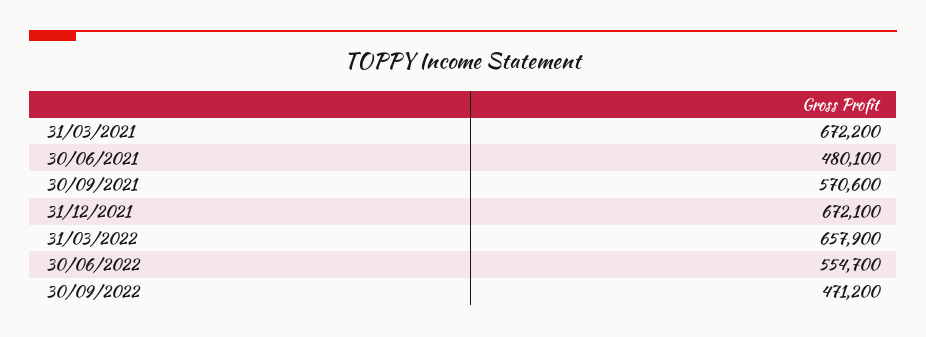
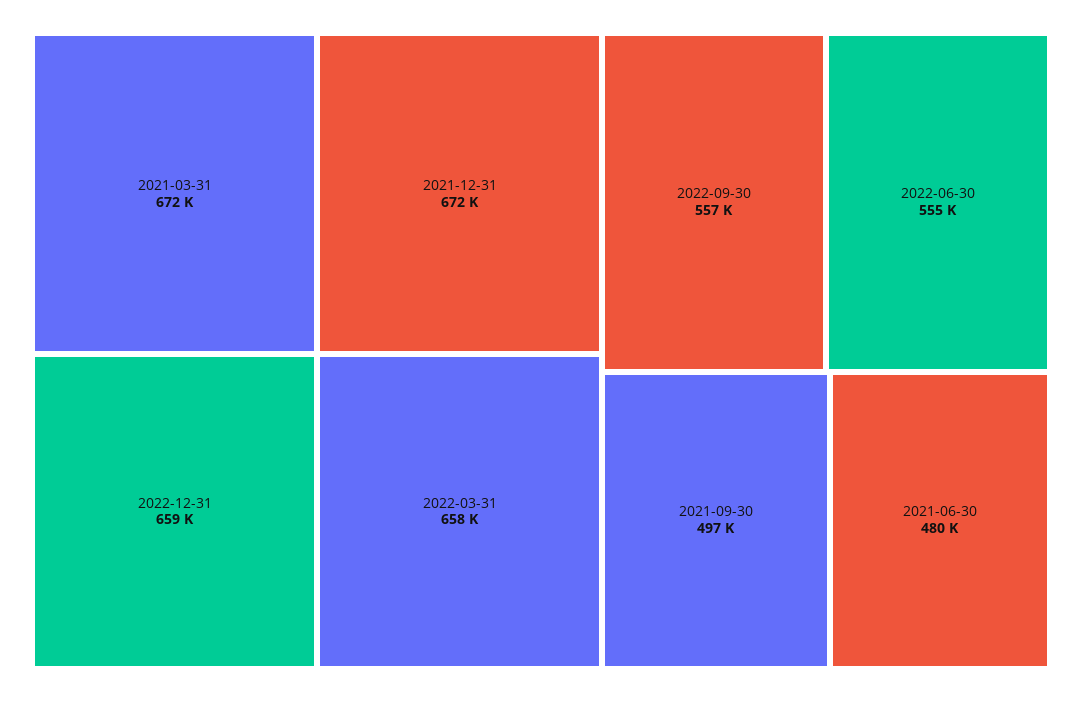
30/09/2021: 570600 -> 497000
30/09/2022: 471200 -> 557000
2022-12-31: none -> 659000

